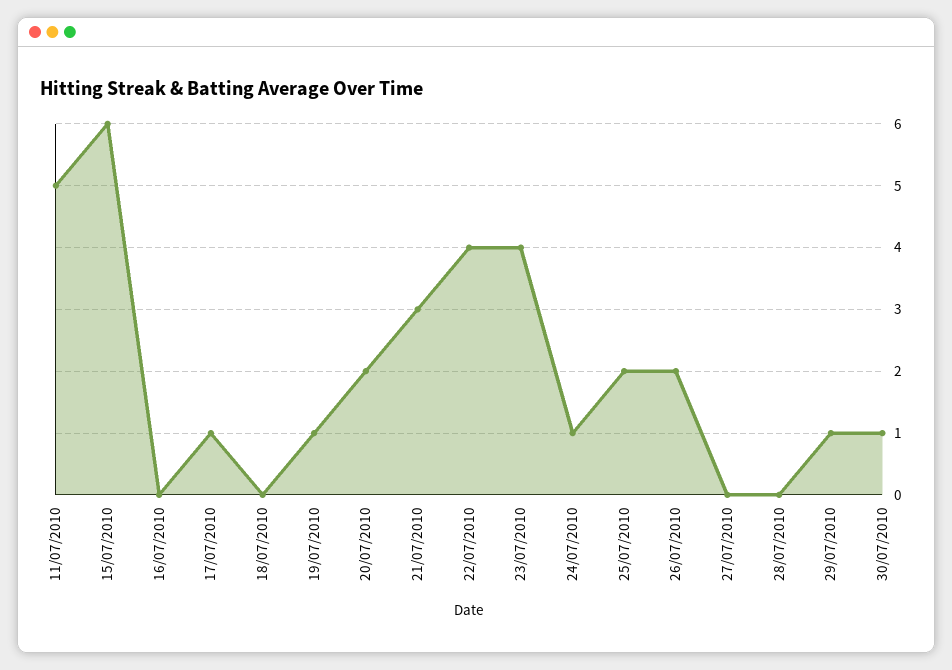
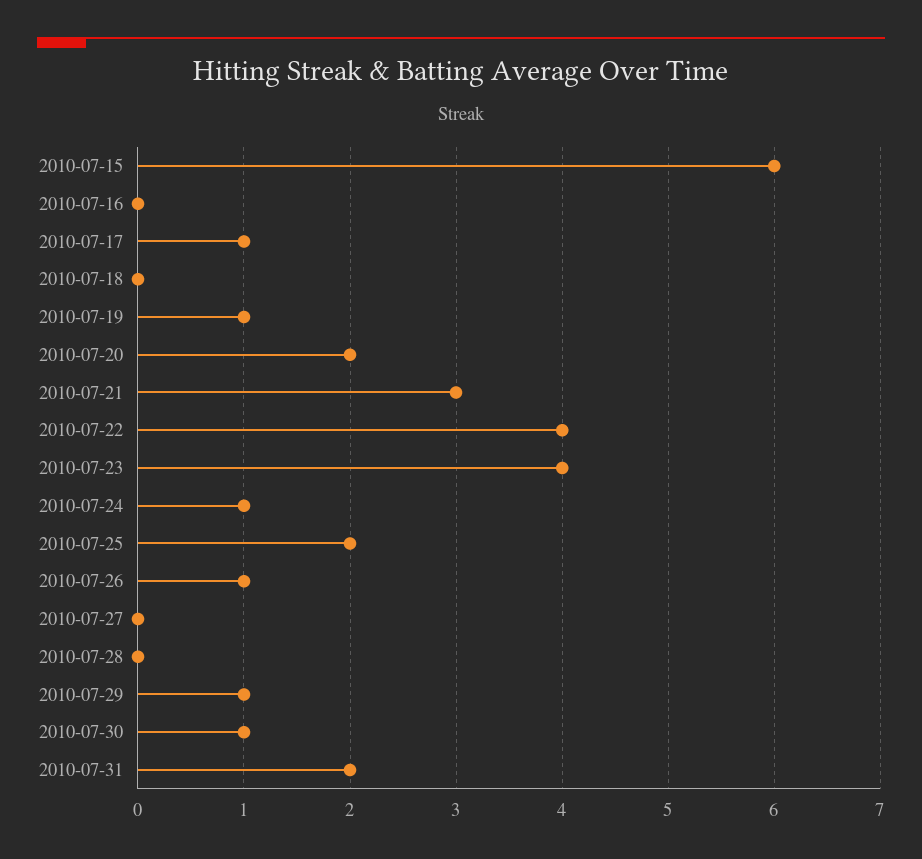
11/07/2010: 5 -> none
26/07/2010: 2 -> 1
2010-07-31: none -> 2

